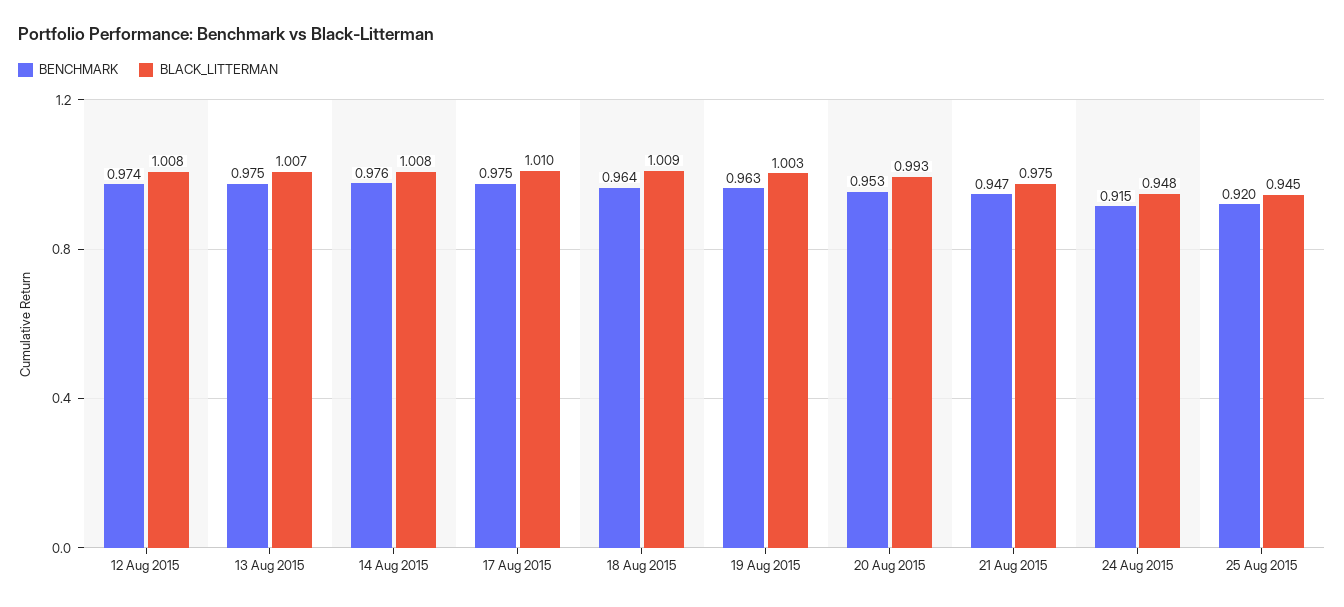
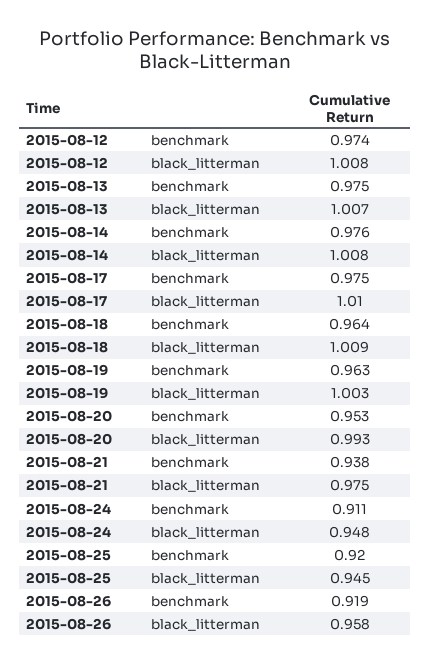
BENCHMARK, 21 Aug 2015: 0.947 -> 0.938
BENCHMARK, 24 Aug 2015: 0.915 -> 0.911
BENCHMARK, 2015-08-26: none -> 0.919
BLACK_LITTERMAN, 2015-08-26: none -> 0.958

